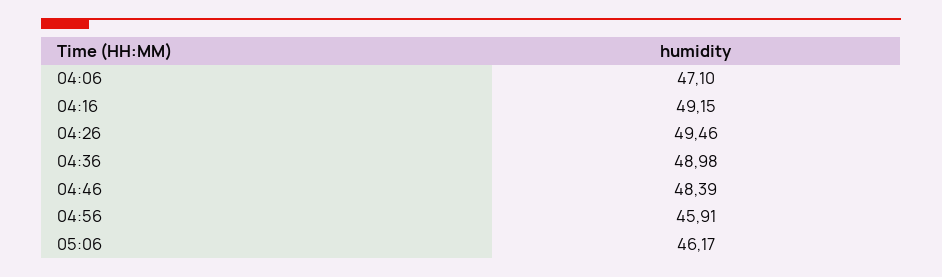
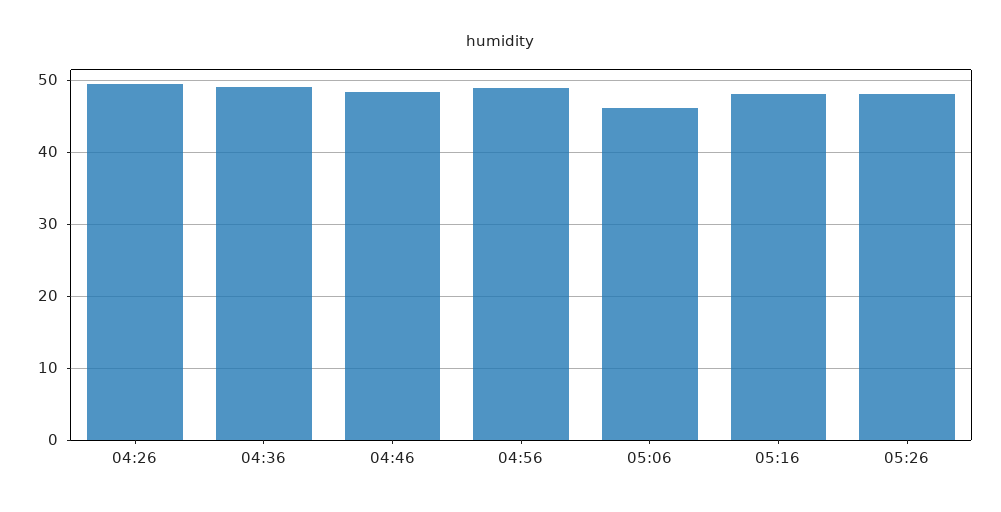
04:06: 47.1 -> none
04:16: 49.15 -> none
04:56: 45.91 -> 49
05:16: none -> 48
05:26: none -> 48

